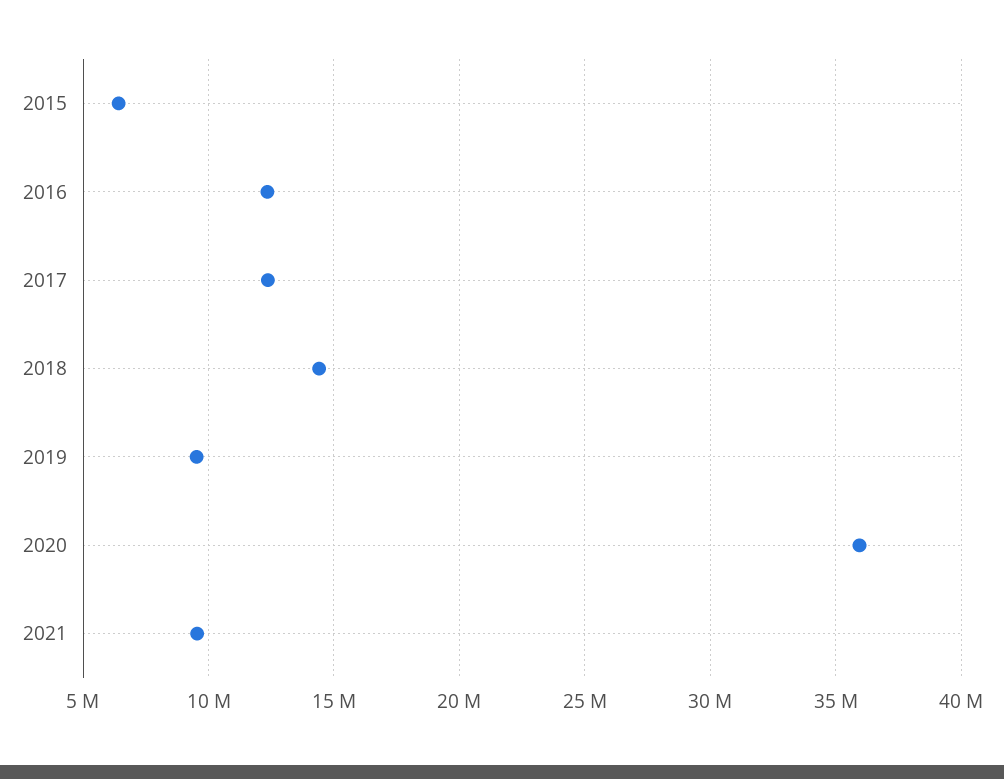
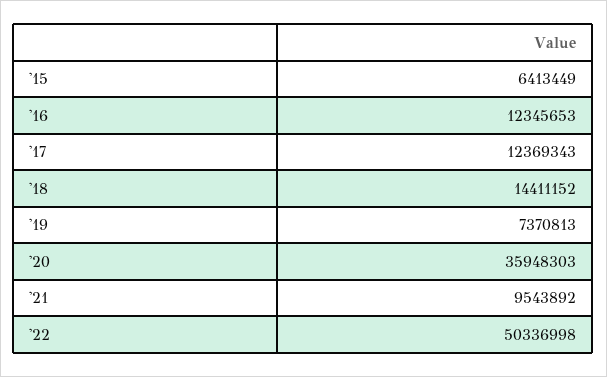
2019: 9500000 -> 7370813
'22: none -> 50336998

